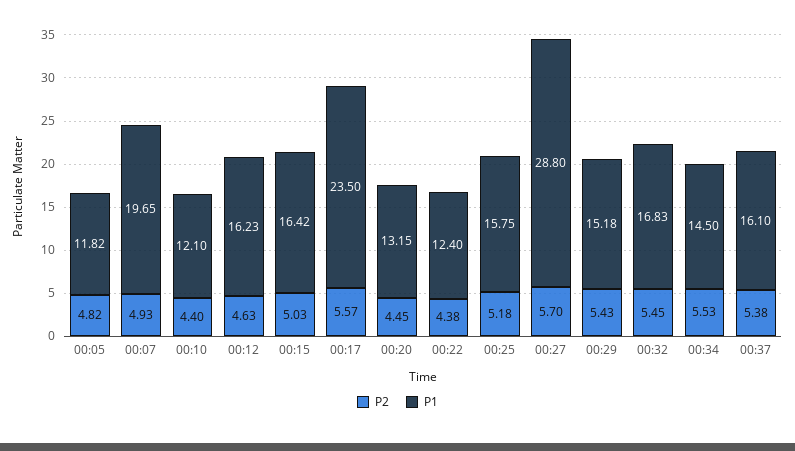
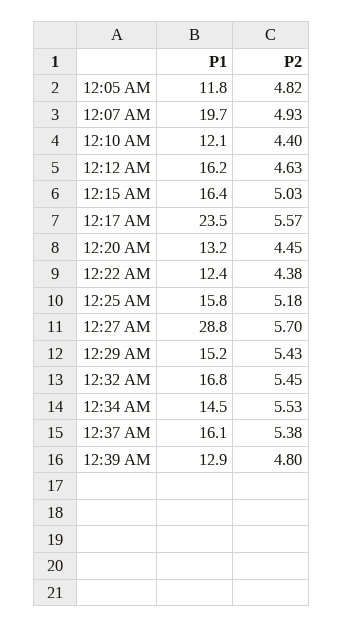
P1, 12:39 AM: none -> 12.9
P2, 12:39 AM: none -> 4.8

